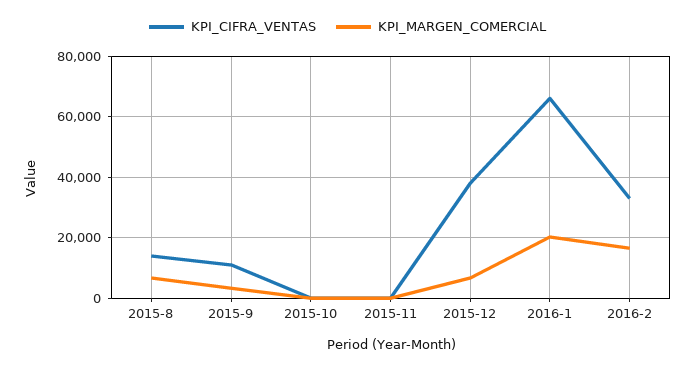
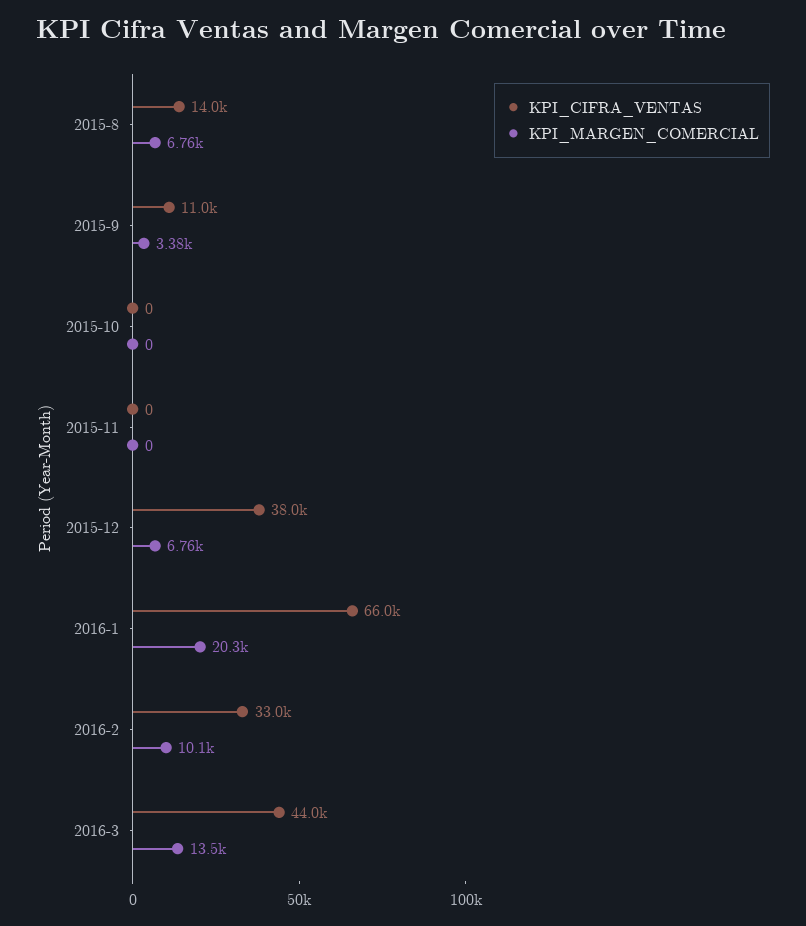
KPI_MARGEN_COMERCIAL, 2016-2: 16000 -> 10100
KPI_CIFRA_VENTAS, 2016-3: none -> 44000
KPI_MARGEN_COMERCIAL, 2016-3: none -> 13500

